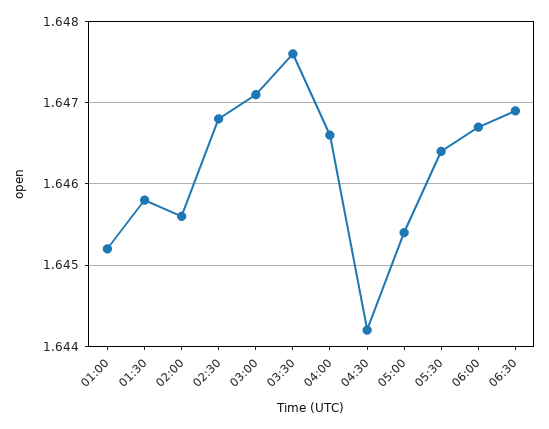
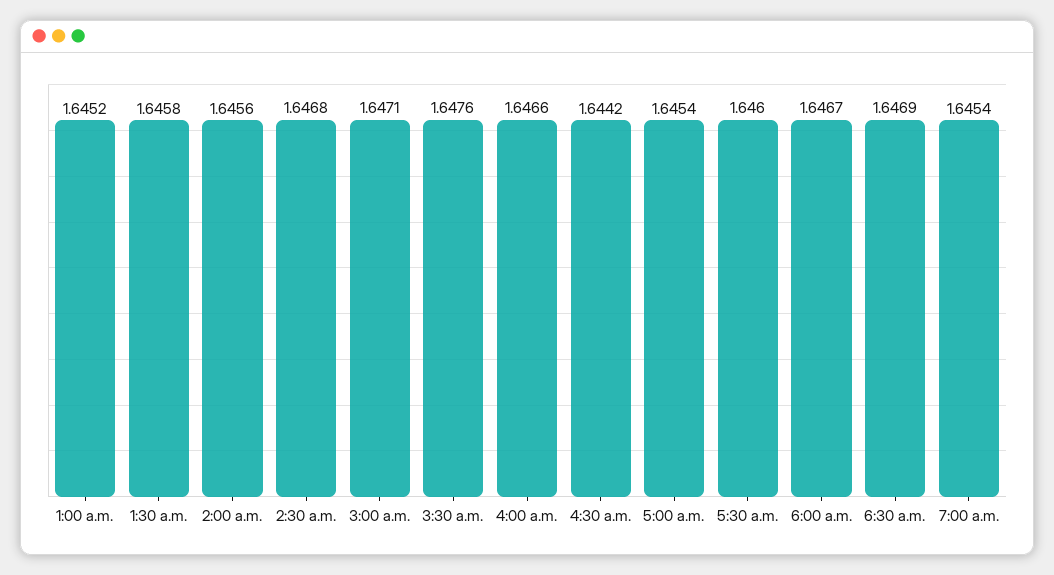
05:30: 1.6464 -> 1.646
7:00 a.m.: none -> 1.6454

